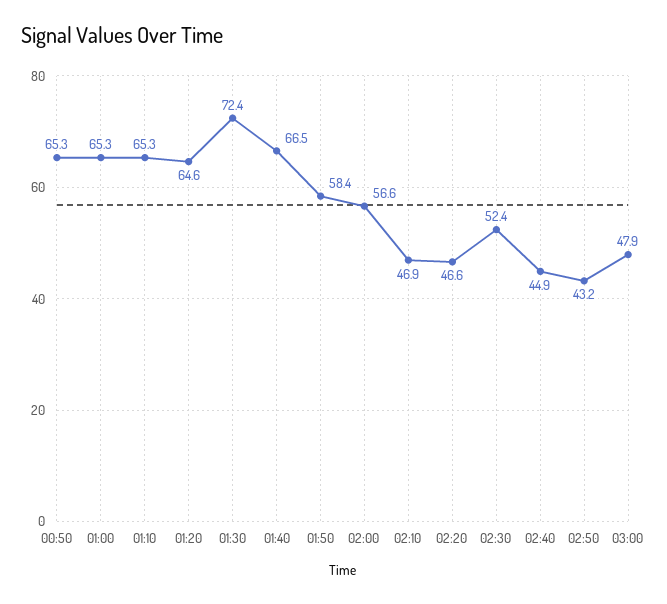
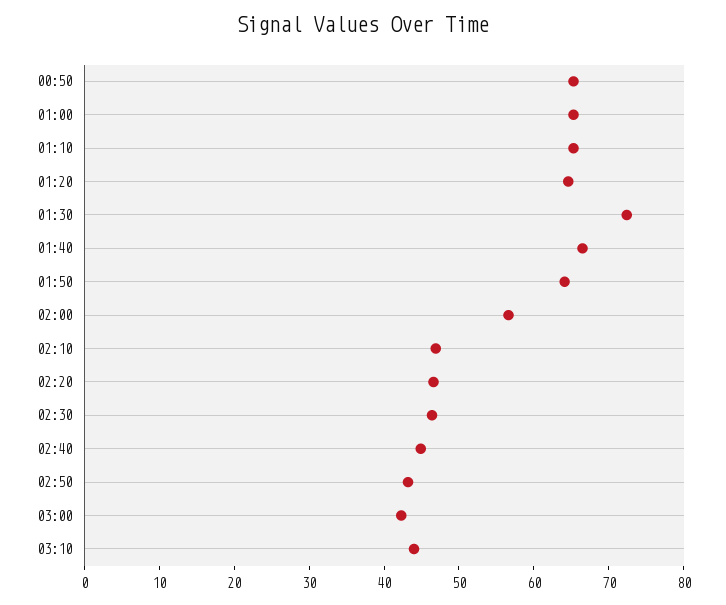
01:50: 58.4 -> 64
02:30: 52.4 -> 46
03:00: 47.9 -> 42
03:10: none -> 44

